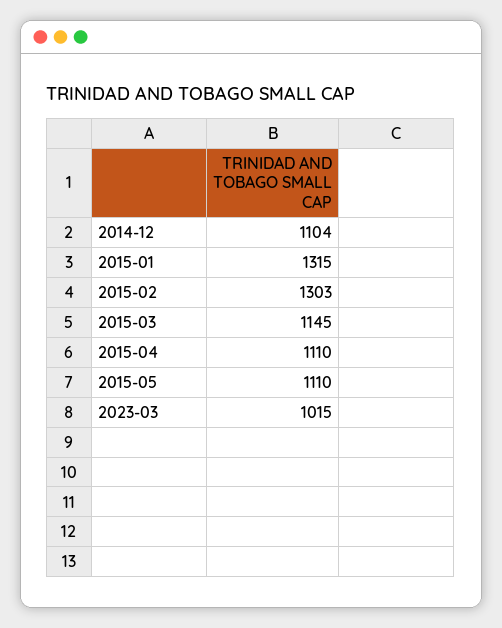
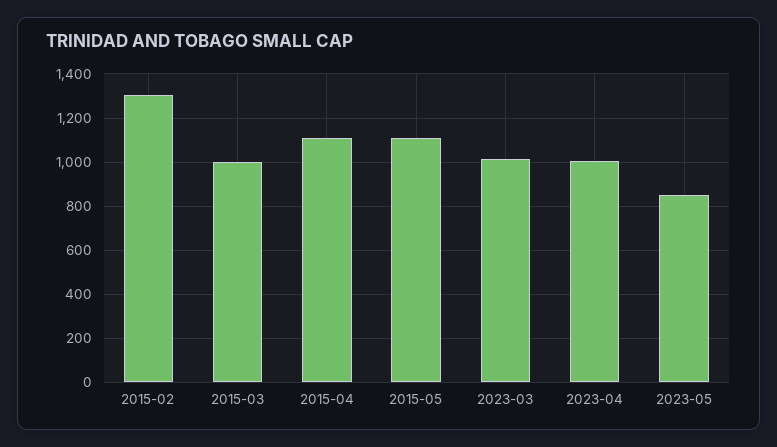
2014-12: 1104 -> none
2015-01: 1315 -> none
2015-03: 1145 -> 1000
2023-04: none -> 1000
2023-05: none -> 850

